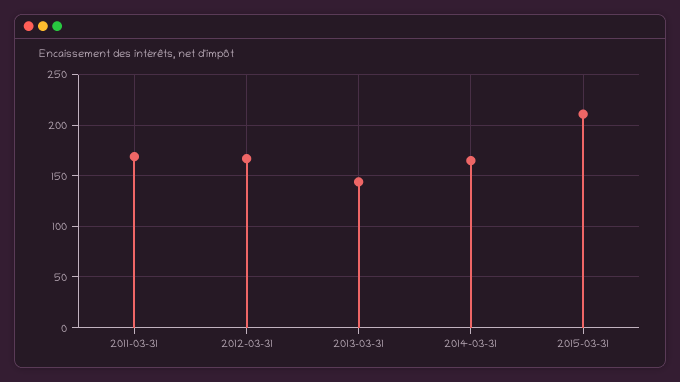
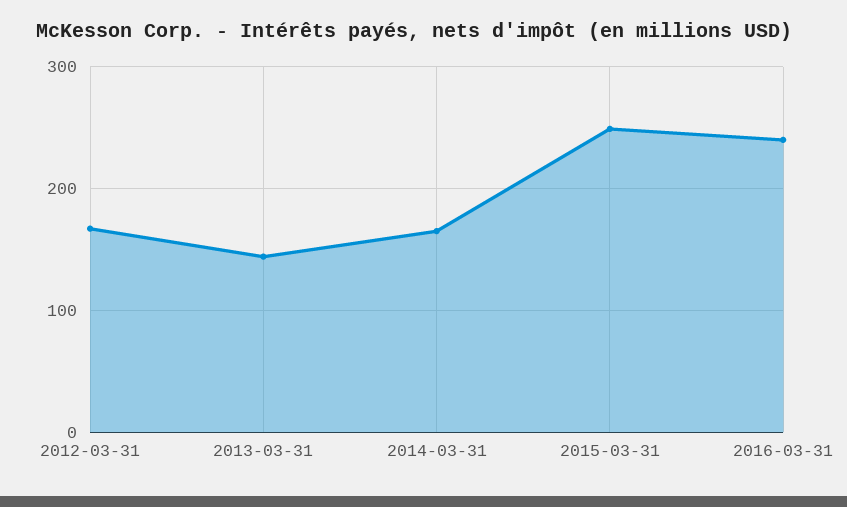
2011-03-31: 170 -> none
2015-03-31: 210 -> 250
2016-03-31: none -> 240

